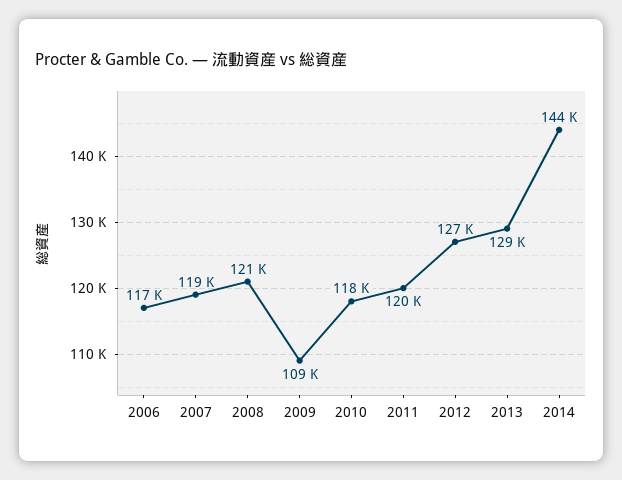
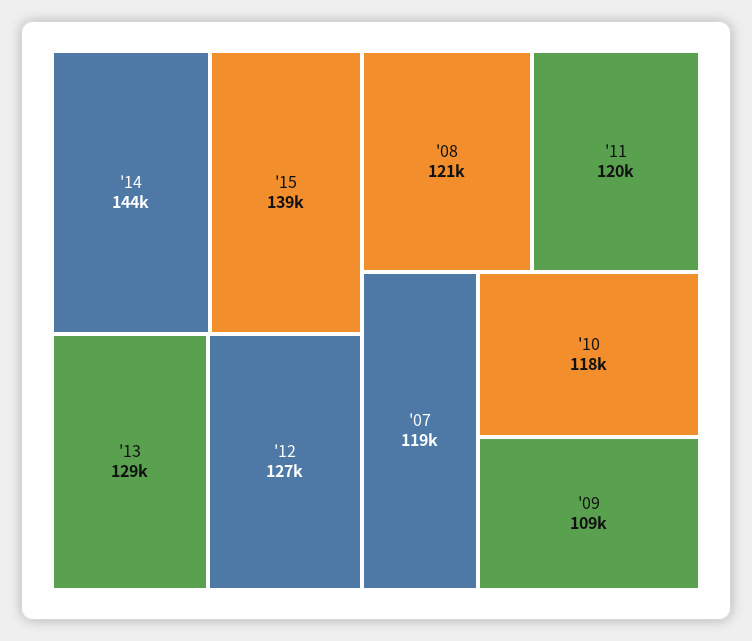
2006: 117000 -> none
'15: none -> 139000

